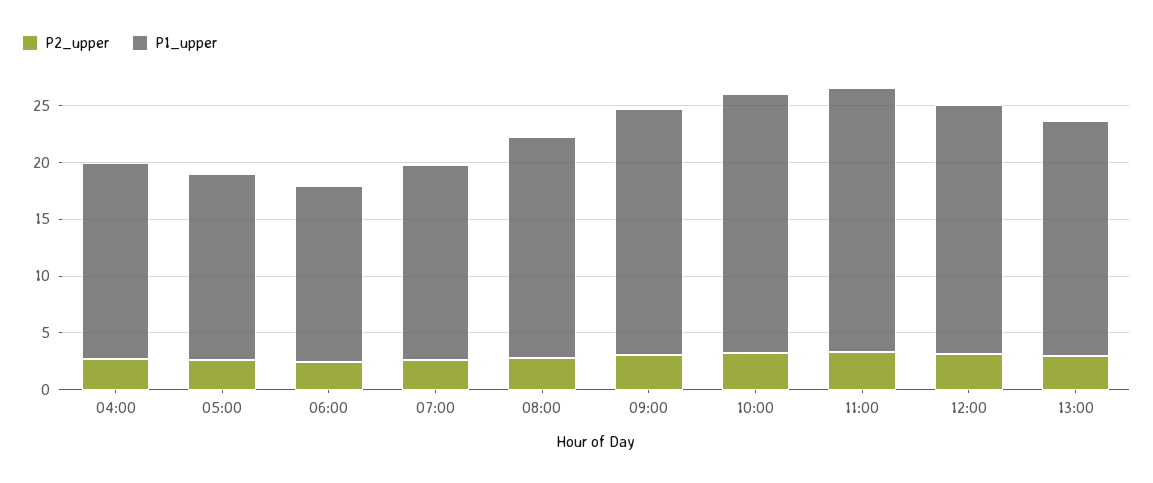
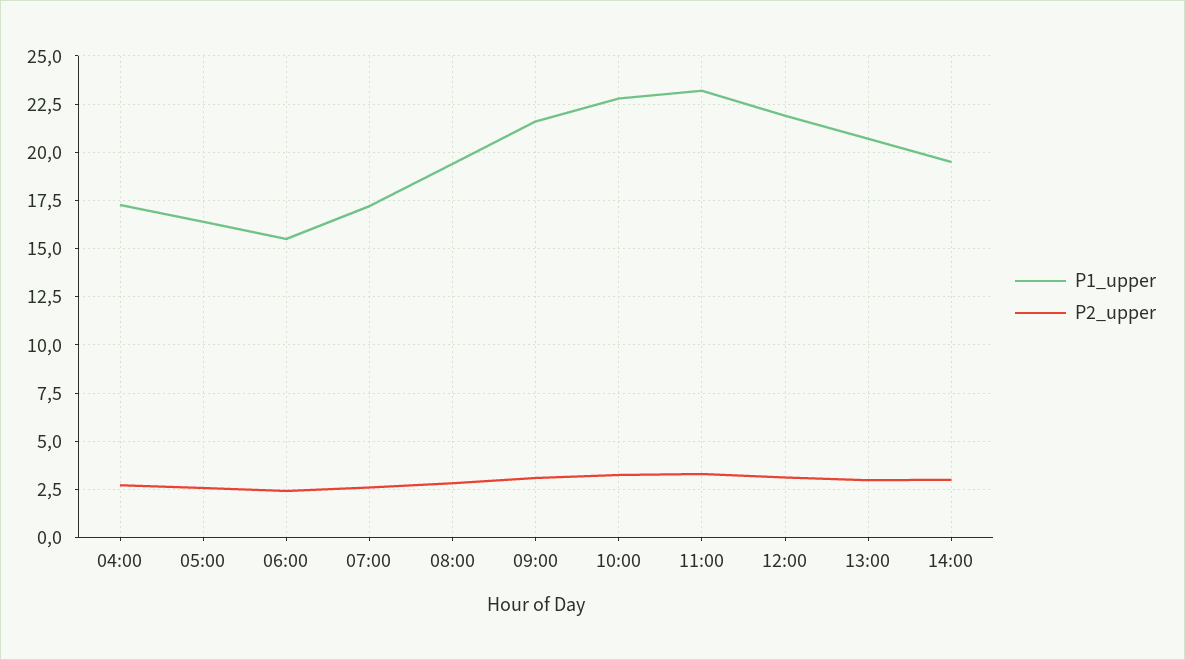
P1_upper, 14:00: none -> 19.5
P2_upper, 14:00: none -> 3

